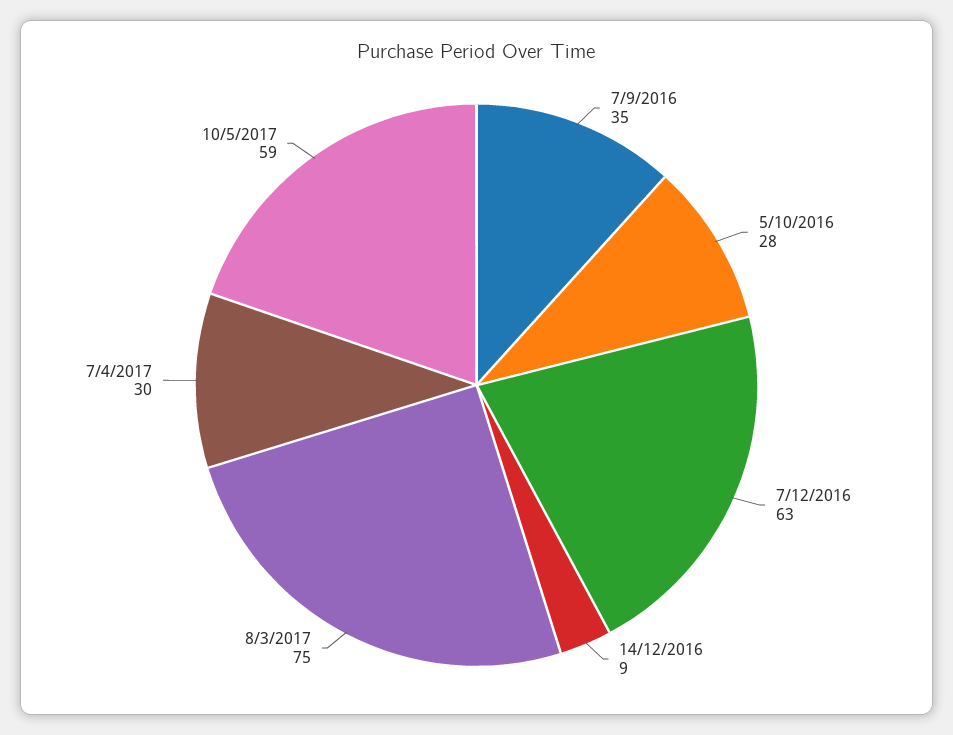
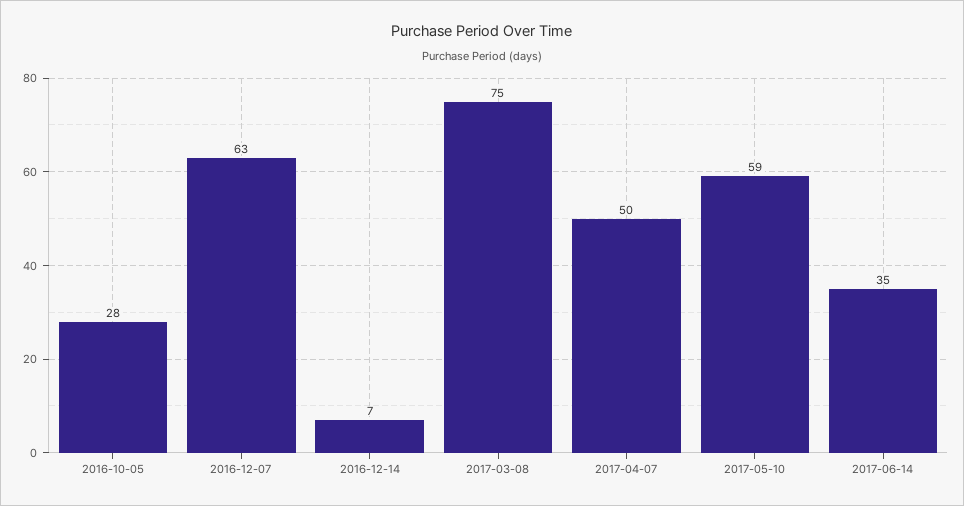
7/9/2016: 35 -> none
14/12/2016: 9 -> 7
7/4/2017: 30 -> 50
2017-06-14: none -> 35

